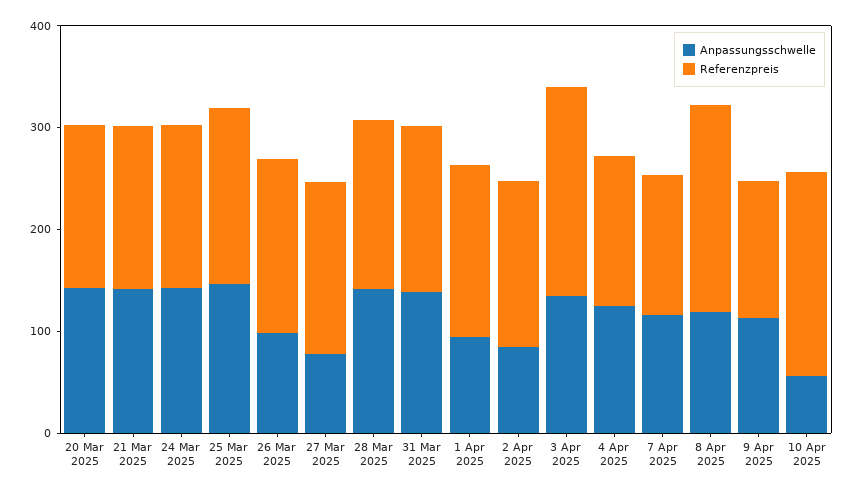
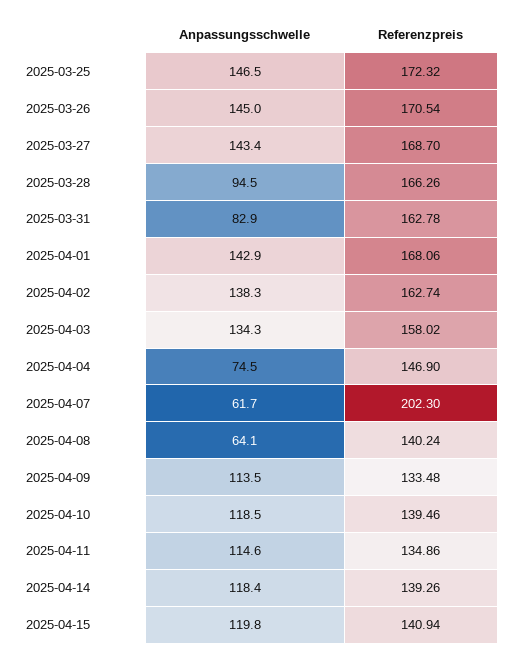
Anpassungsschwelle, 20 Mar 2025: 140 -> none
Referenzpreis, 20 Mar 2025: 160 -> none
Anpassungsschwelle, 21 Mar 2025: 140 -> none
Referenzpreis, 21 Mar 2025: 160 -> none
Anpassungsschwelle, 24 Mar 2025: 140 -> none
Referenzpreis, 24 Mar 2025: 160 -> none
Anpassungsschwelle, 26 Mar 2025: 100 -> 145
Anpassungsschwelle, 27 Mar 2025: 80 -> 143.4
Anpassungsschwelle, 28 Mar 2025: 140 -> 94.5
Anpassungsschwelle, 31 Mar 2025: 140 -> 82.9
Anpassungsschwelle, 1 Apr 2025: 100 -> 142.9
Anpassungsschwelle, 2 Apr 2025: 80 -> 138.3
Referenzpreis, 3 Apr 2025: 200 -> 158.02
Anpassungsschwelle, 4 Apr 2025: 120 -> 74.5
Anpassungsschwelle, 7 Apr 2025: 120 -> 61.7
Referenzpreis, 7 Apr 2025: 140 -> 202.3
Anpassungsschwelle, 8 Apr 2025: 120 -> 64.1
Referenzpreis, 8 Apr 2025: 200 -> 140.24
Anpassungsschwelle, 10 Apr 2025: 60 -> 118.5
Referenzpreis, 10 Apr 2025: 200 -> 139.46
Anpassungsschwelle, 2025-04-11: none -> 114.6
Referenzpreis, 2025-04-11: none -> 134.86
Anpassungsschwelle, 2025-04-14: none -> 118.4
Referenzpreis, 2025-04-14: none -> 139.26
Anpassungsschwelle, 2025-04-15: none -> 119.8
Referenzpreis, 2025-04-15: none -> 140.94

